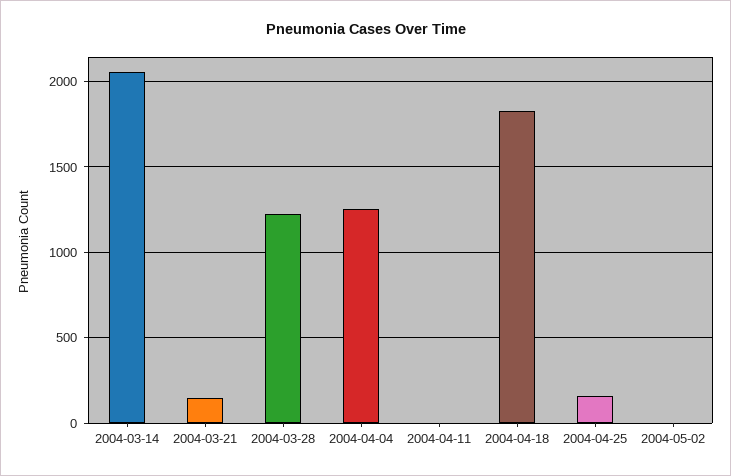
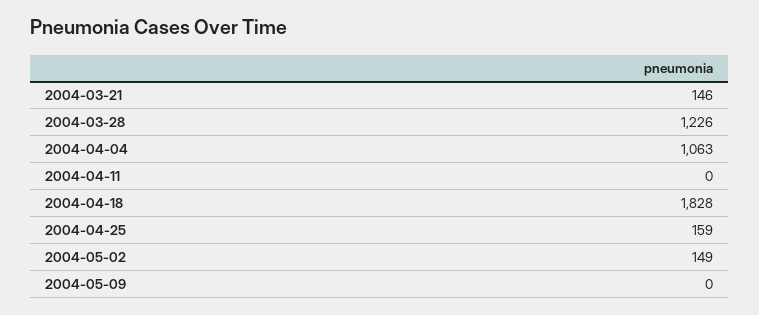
2004-03-14: 2050 -> none
2004-04-04: 1250 -> 1063
2004-05-02: 0 -> 149
2004-05-09: none -> 0

